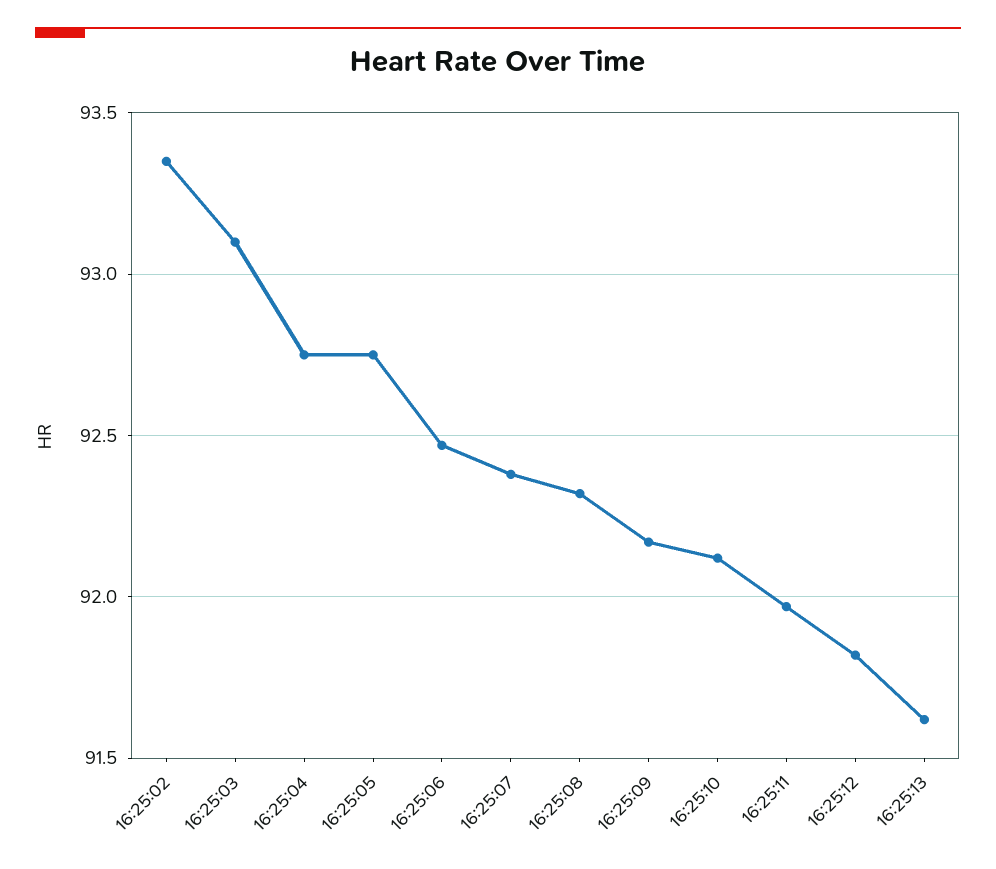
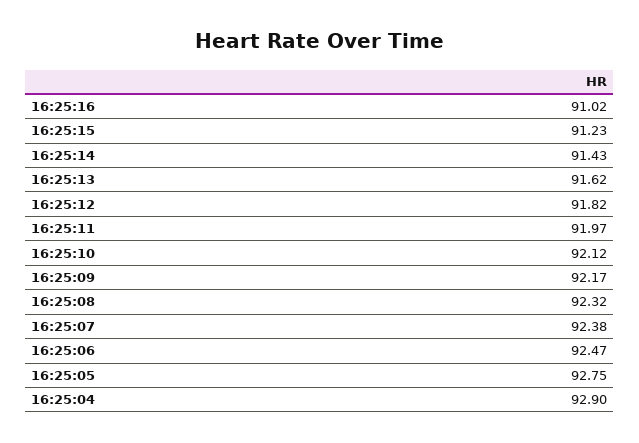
16:25:02: 93.35 -> none
16:25:03: 93.1 -> none
16:25:04: 92.75 -> 92.9
16:25:16: none -> 91.02
16:25:15: none -> 91.23
16:25:14: none -> 91.43

